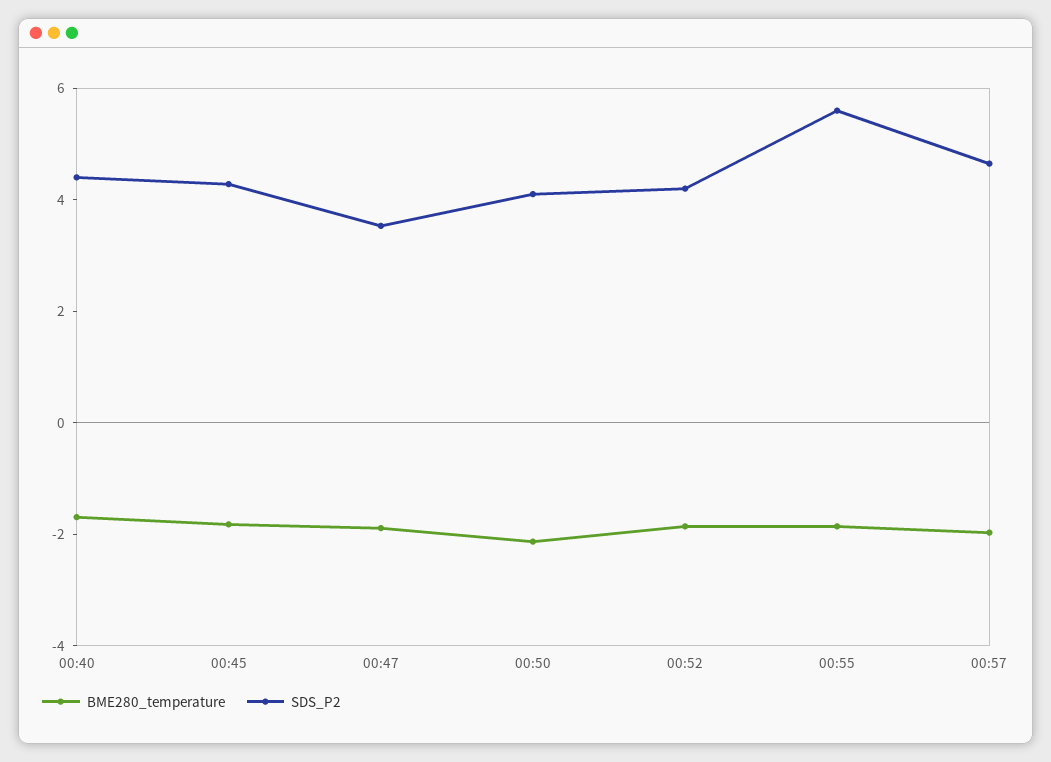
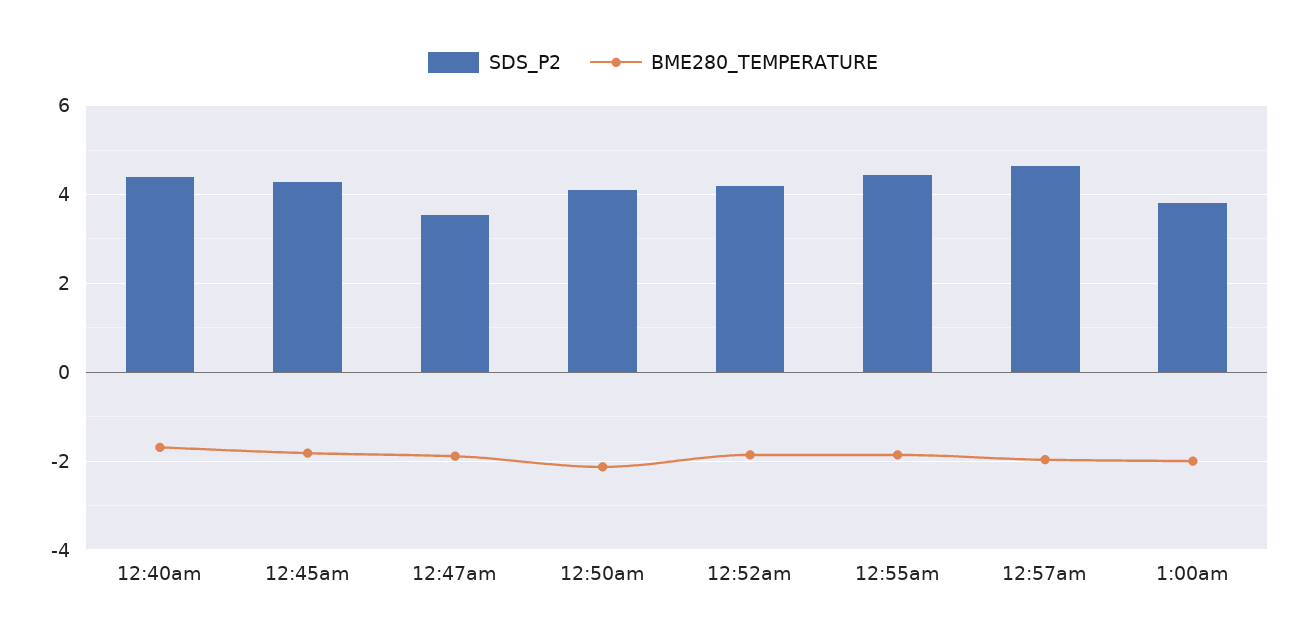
SDS_P2, 00:55: 5.5 -> 4.4
SDS_P2, 1:00am: none -> 3.8
BME280_temperature, 1:00am: none -> -2

